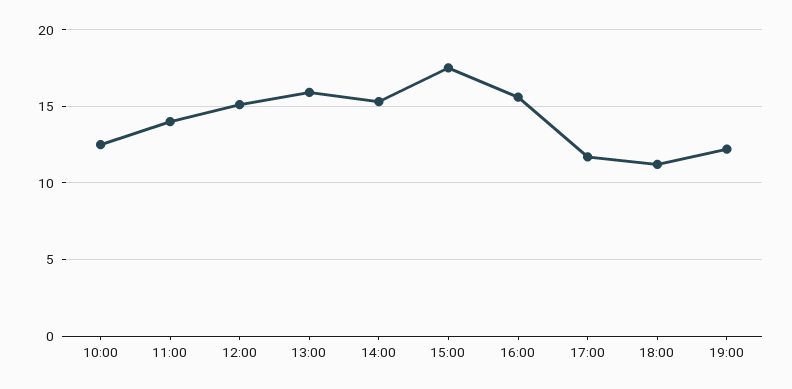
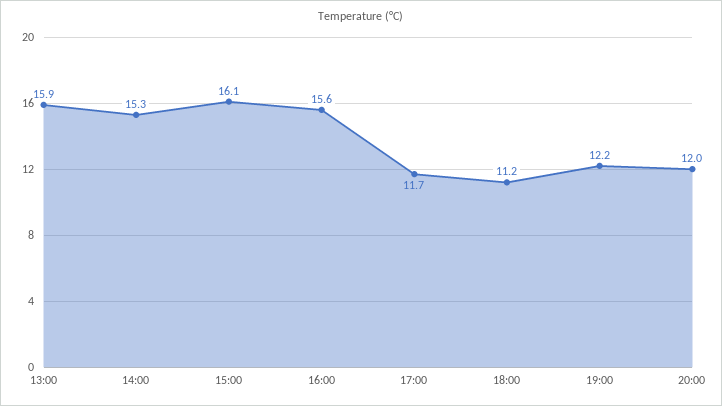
10:00: 12.5 -> none
11:00: 14 -> none
12:00: 15 -> none
15:00: 17.5 -> 16.1
20:00: none -> 12

